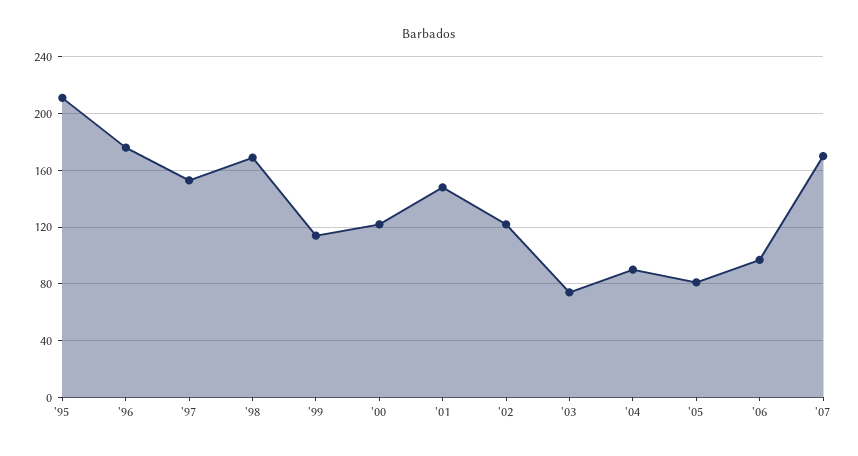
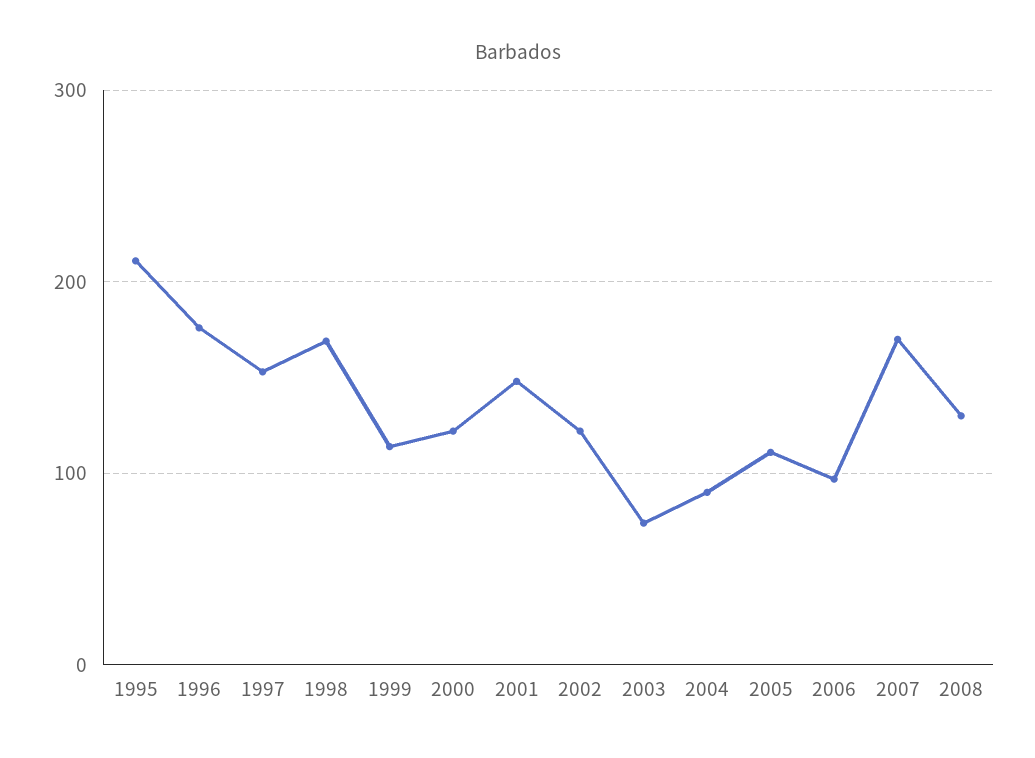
'05: 80 -> 110
2008: none -> 130

